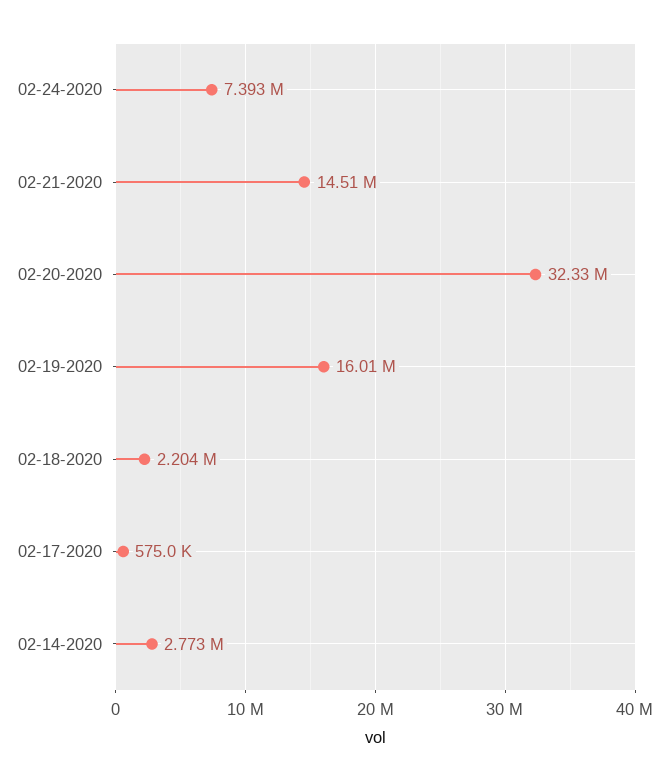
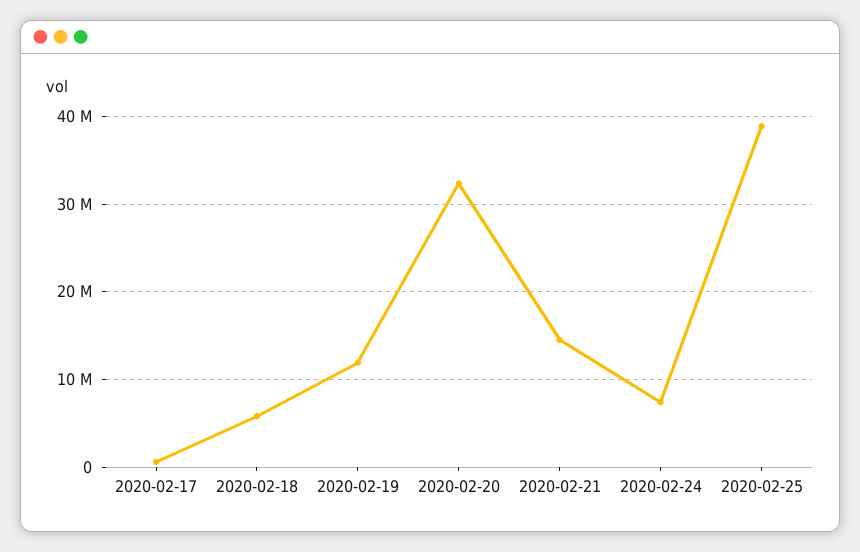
02-19-2020: 16010000 -> 12000000
02-18-2020: 2204000 -> 6000000
02-14-2020: 2773000 -> none
2020-02-25: none -> 39000000

